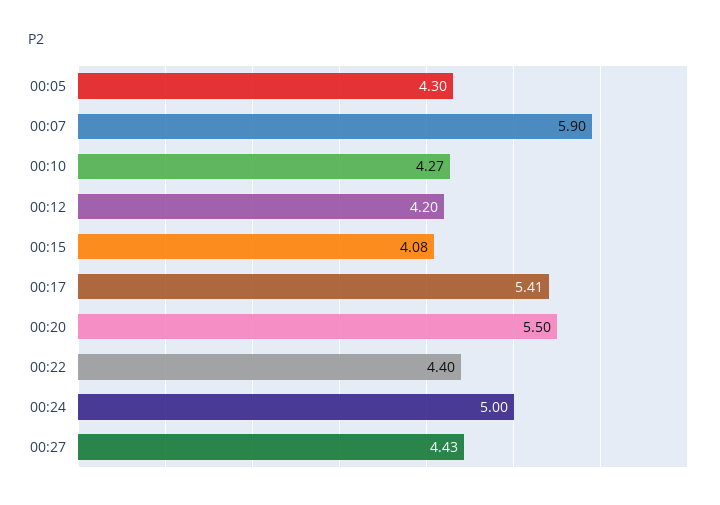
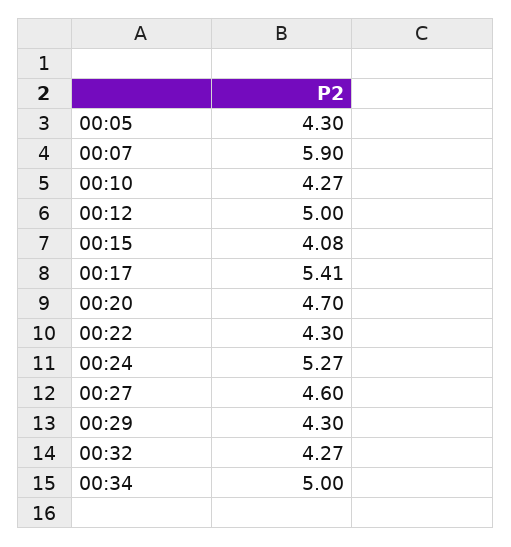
00:12: 4.2 -> 5
00:20: 5.5 -> 4.7
00:22: 4.4 -> 4.3
00:24: 5 -> 5.27
00:27: 4.43 -> 4.6
00:29: none -> 4.3
00:32: none -> 4.27
00:34: none -> 5

